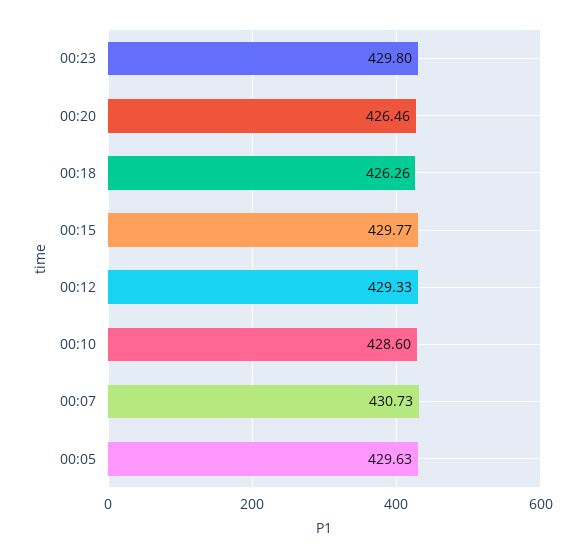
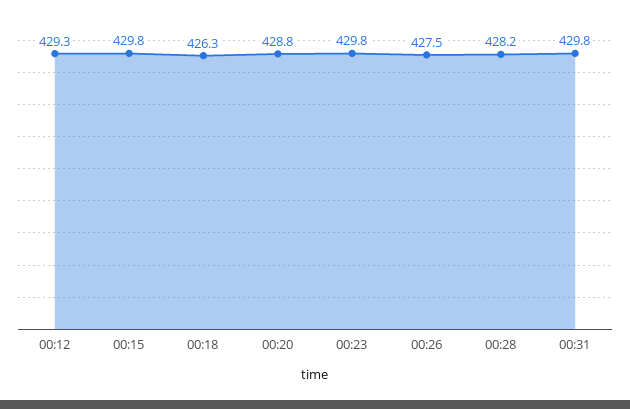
00:20: 426.46 -> 428.8
00:10: 428.6 -> none
00:07: 430.73 -> none
00:05: 429.63 -> none
00:26: none -> 427.5
00:28: none -> 428.2
00:31: none -> 429.8

